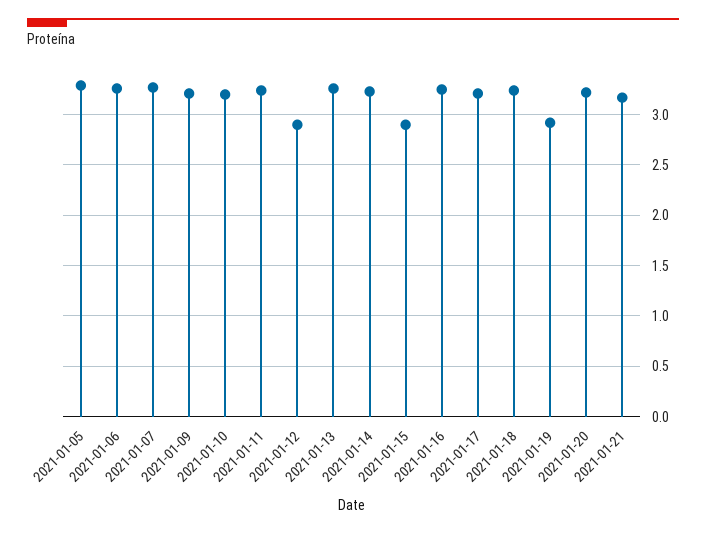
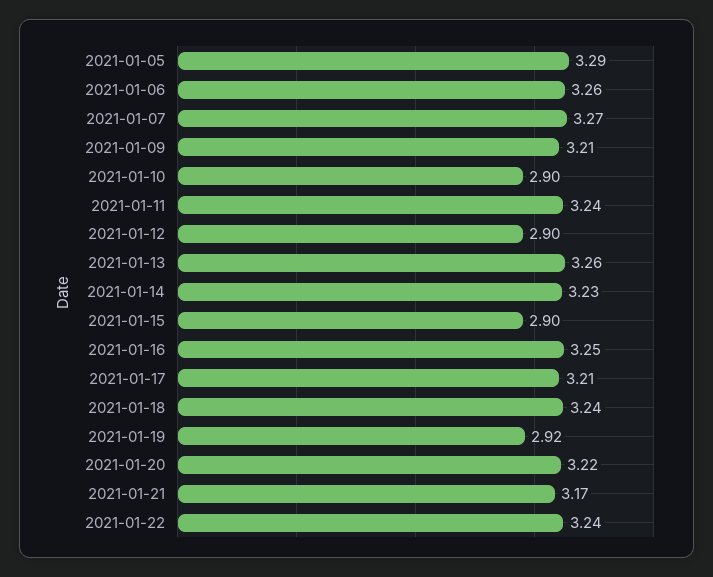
2021-01-10: 3.2 -> 2.9
2021-01-22: none -> 3.24

